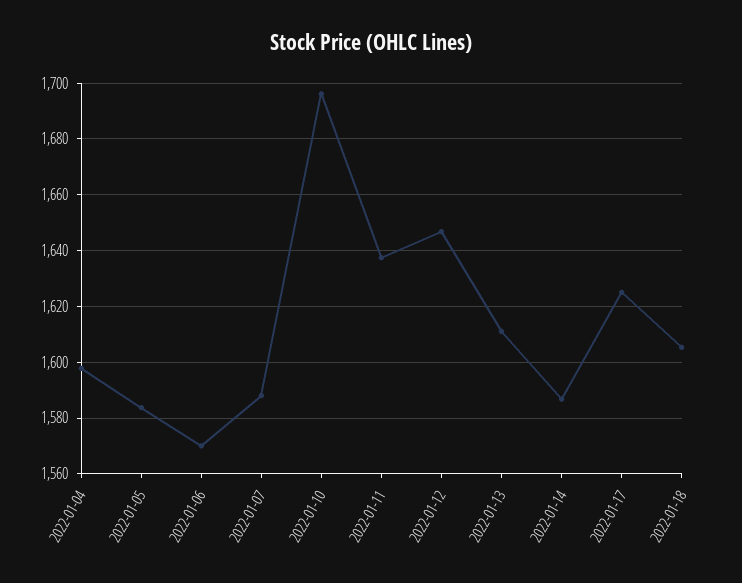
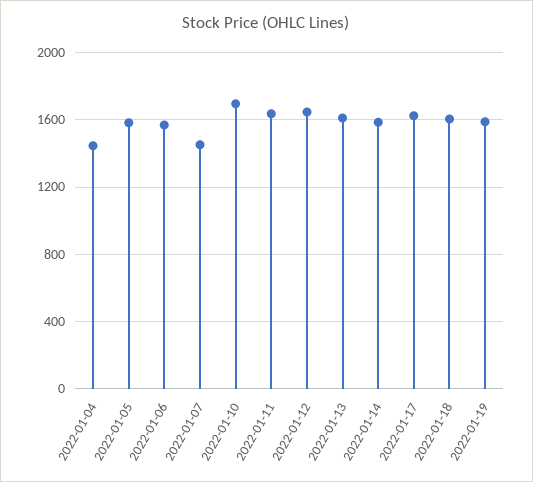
2022-01-04: 1597.5 -> 1450
2022-01-07: 1587.5 -> 1450
2022-01-19: none -> 1600

